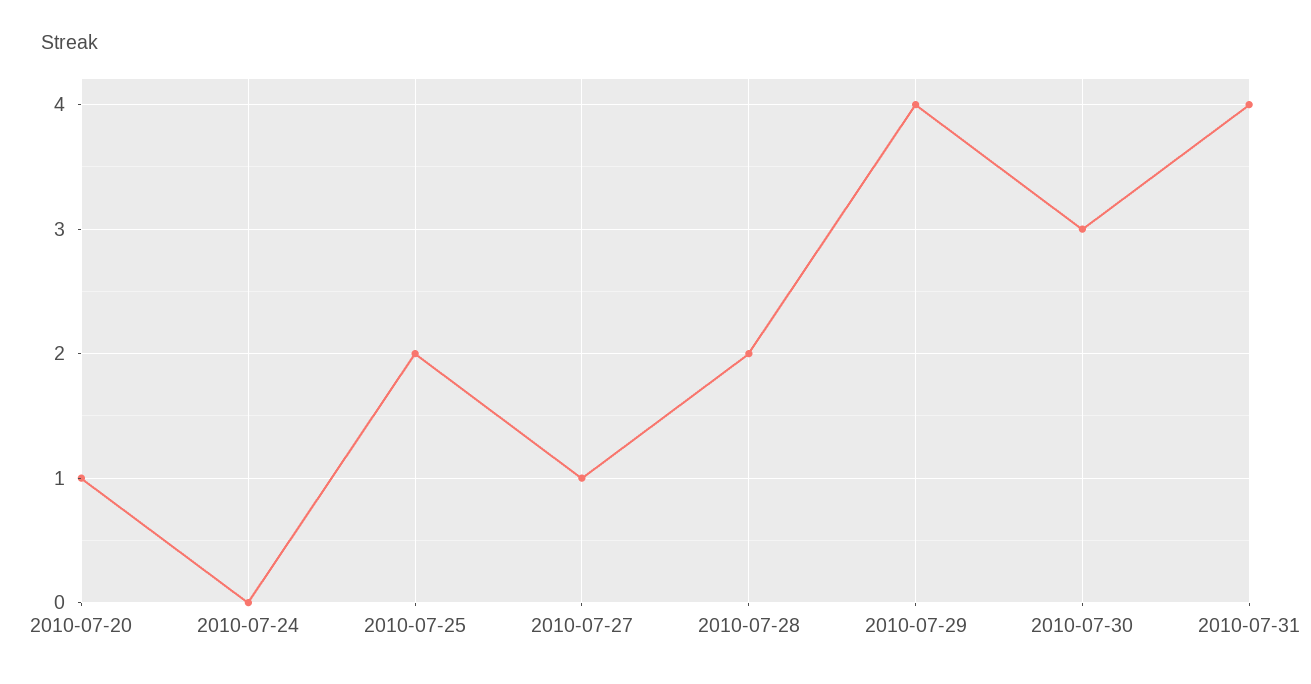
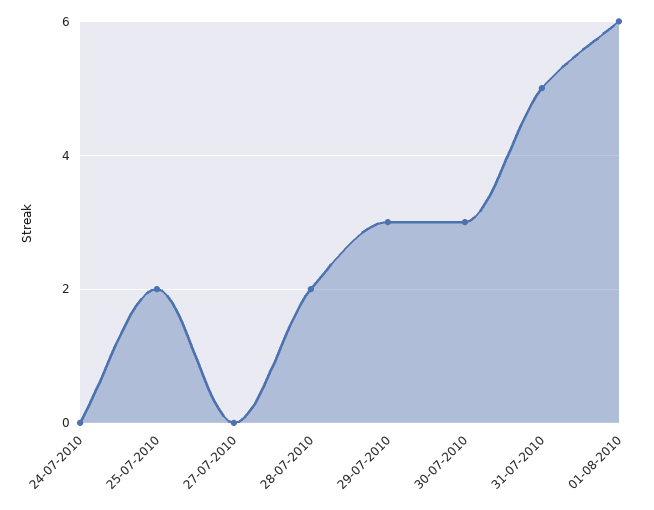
2010-07-20: 1 -> none
2010-07-27: 1 -> 0
2010-07-29: 4 -> 3
2010-07-31: 4 -> 5
01-08-2010: none -> 6

